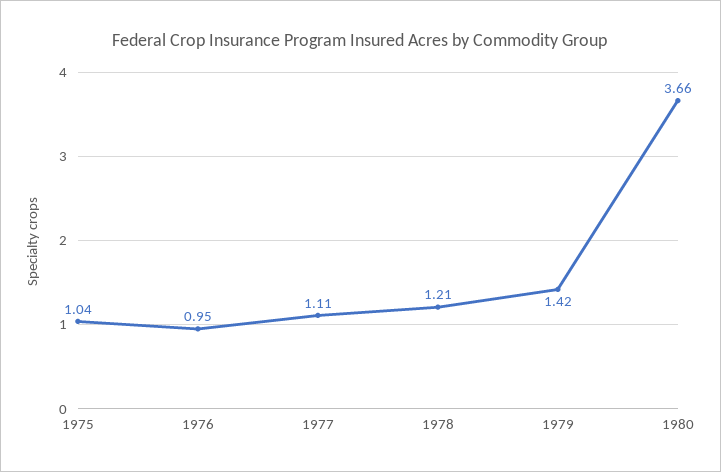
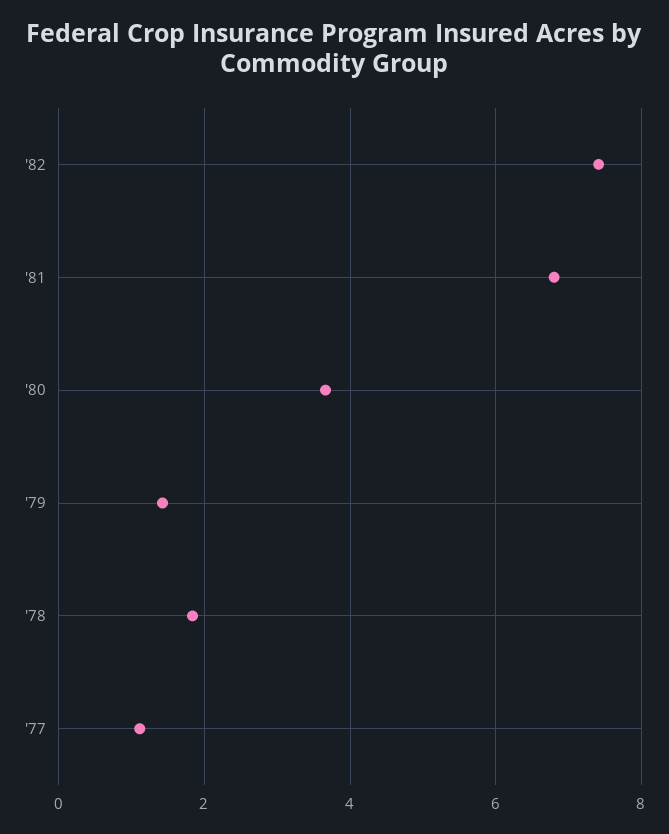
1975: 1.04 -> none
1976: 0.95 -> none
1978: 1.21 -> 1.8
'82: none -> 7.4
'81: none -> 6.8

